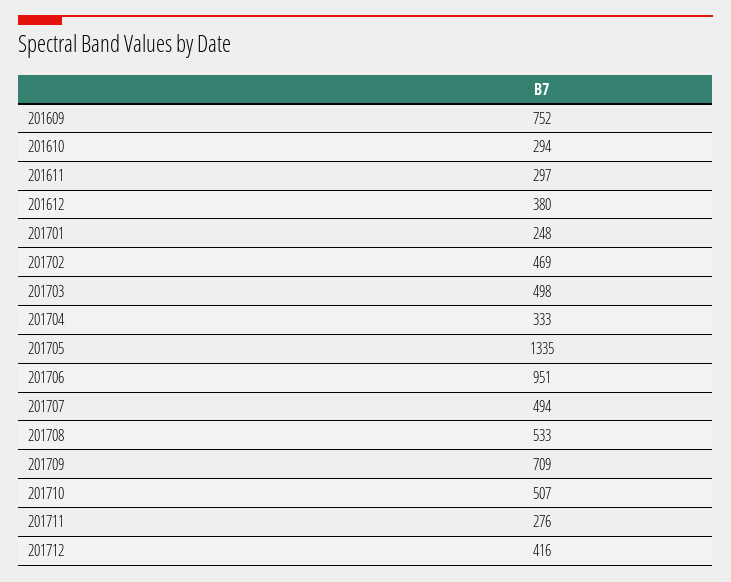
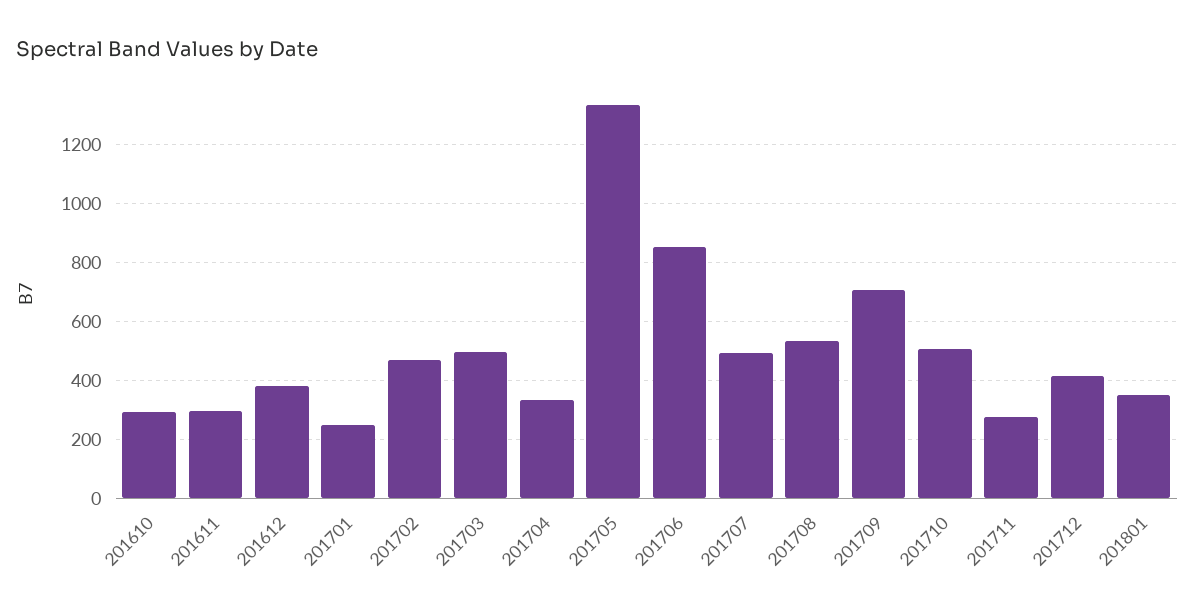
201609: 752 -> none
201706: 951 -> 850
201801: none -> 350

